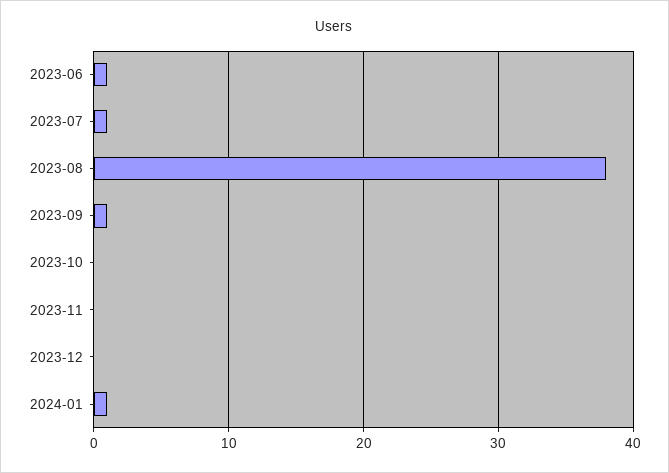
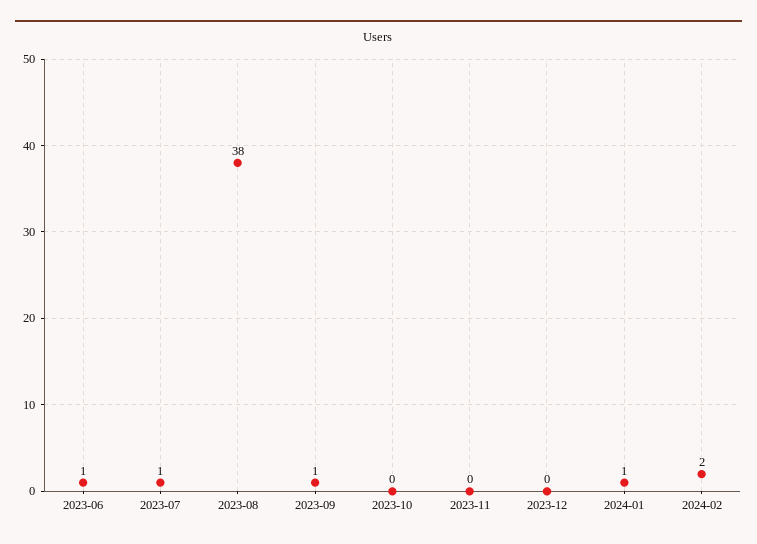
2024-02: none -> 2

